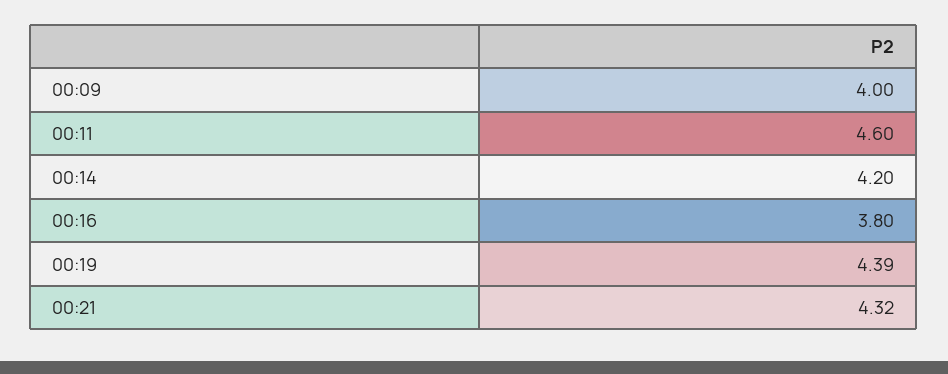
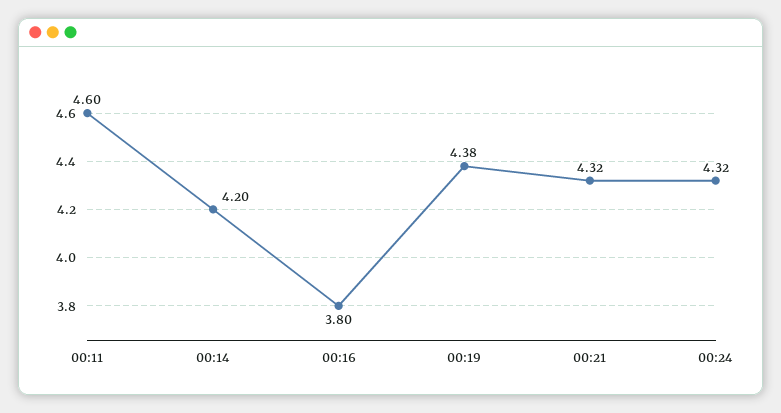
00:09: 4 -> none
00:19: 4.39 -> 4.38
00:24: none -> 4.32

